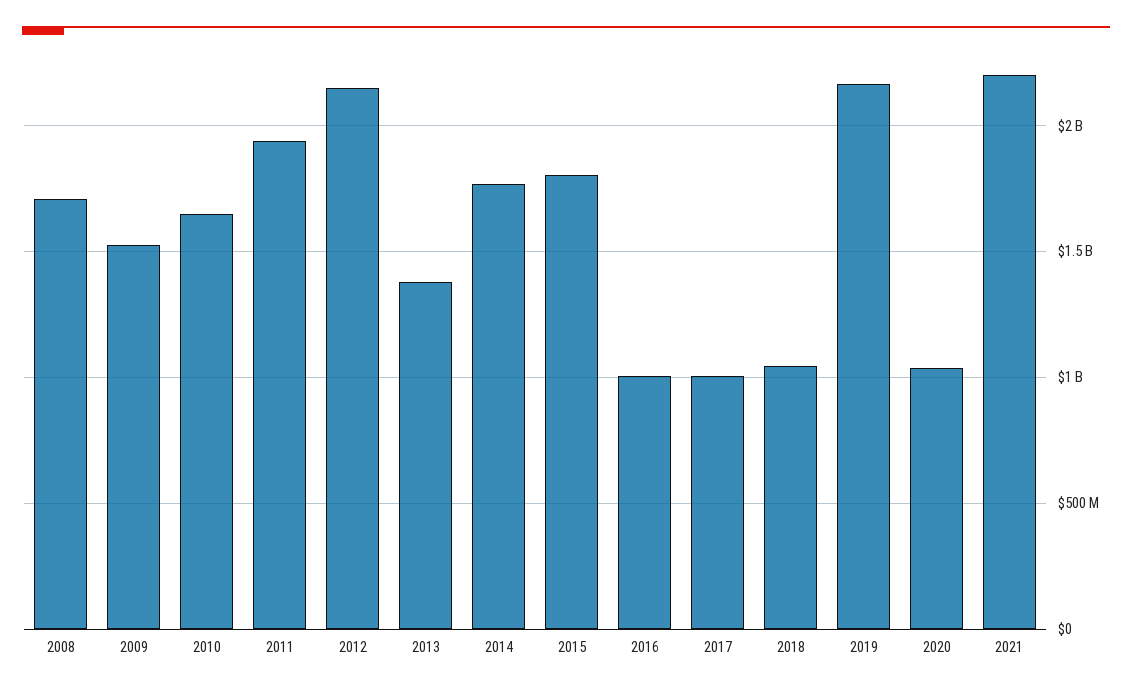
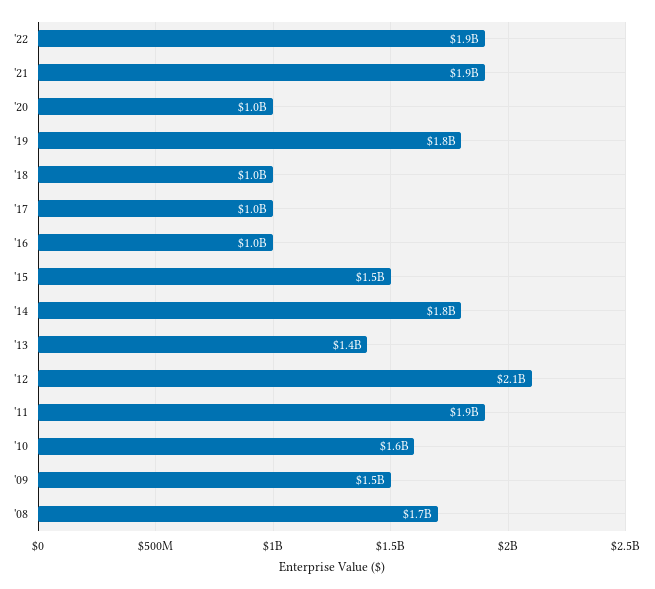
2015: 1800000000 -> 1500000000
2019: 2150000000 -> 1800000000
2021: 2200000000 -> 1900000000
'22: none -> 1900000000

